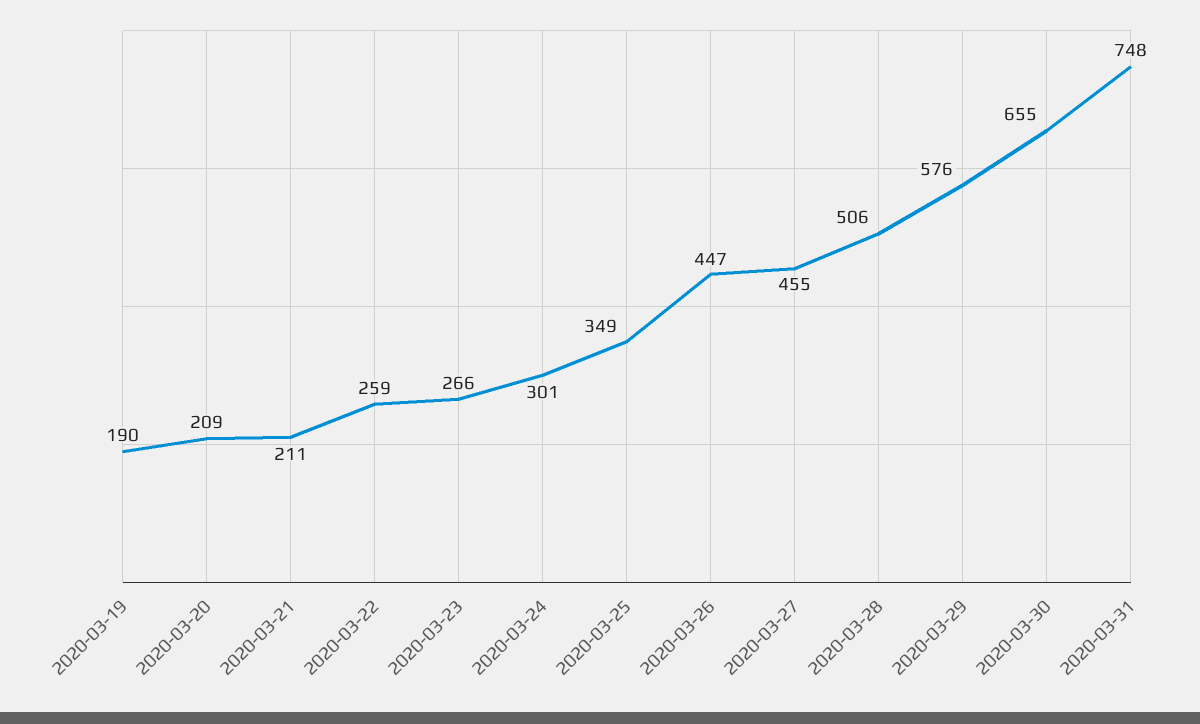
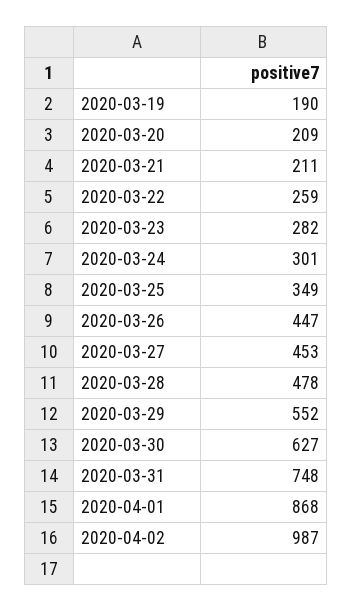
2020-03-23: 266 -> 282
2020-03-27: 455 -> 453
2020-03-28: 506 -> 478
2020-03-29: 576 -> 552
2020-03-30: 655 -> 627
2020-04-01: none -> 868
2020-04-02: none -> 987

